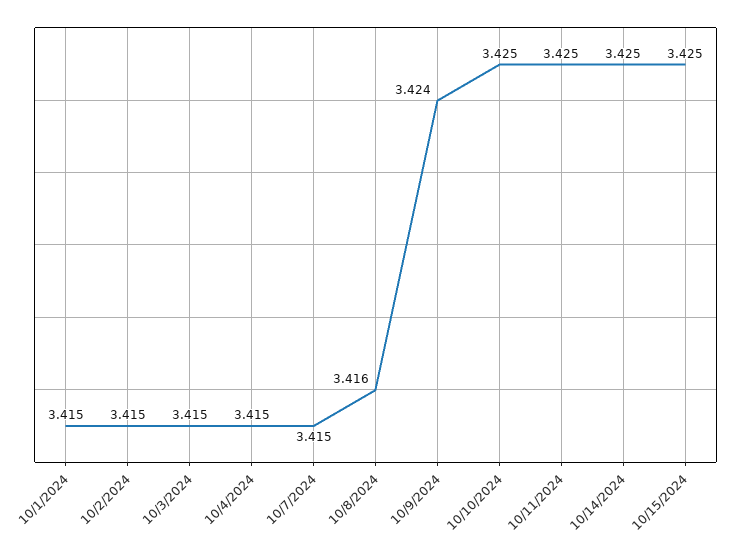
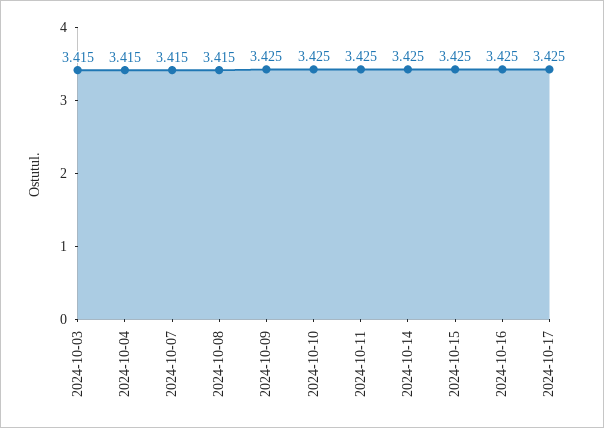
10/1/2024: 3.415 -> none
10/2/2024: 3.415 -> none
10/8/2024: 3.416 -> 3.415
10/9/2024: 3.424 -> 3.425
2024-10-16: none -> 3.425
2024-10-17: none -> 3.425

